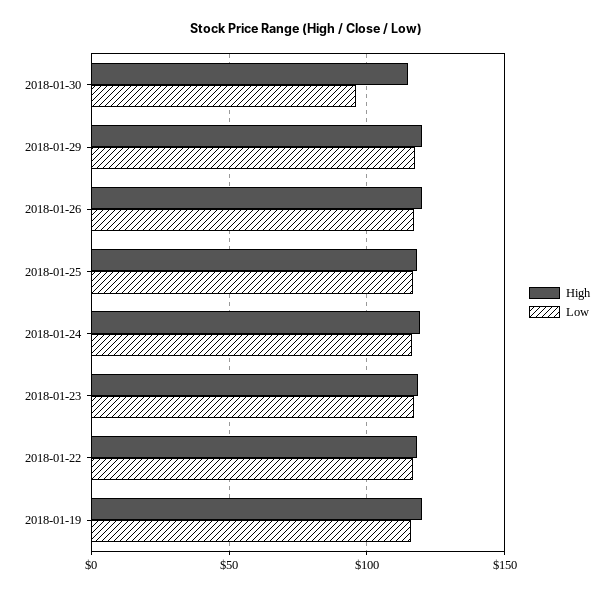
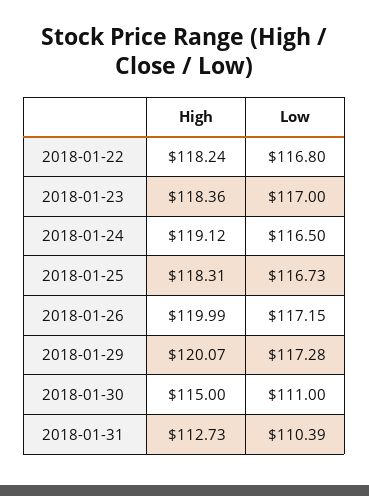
Low, 2018-01-30: 95 -> 111
High, 2018-01-19: 120 -> none
Low, 2018-01-19: 115 -> none
High, 2018-01-31: none -> 112.73
Low, 2018-01-31: none -> 110.39

